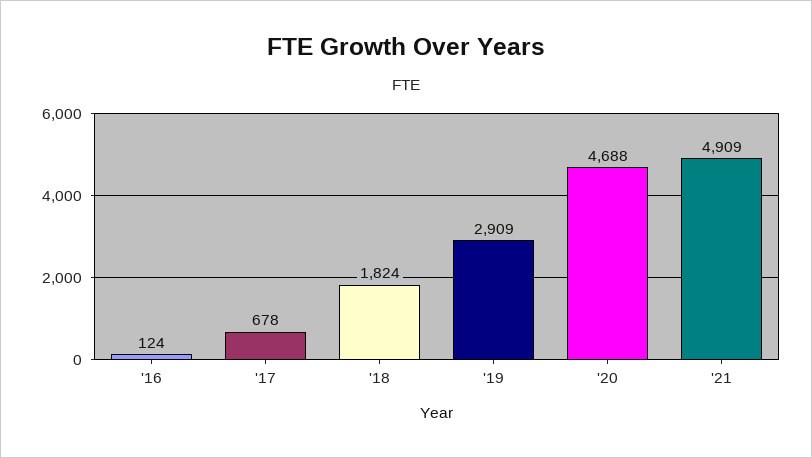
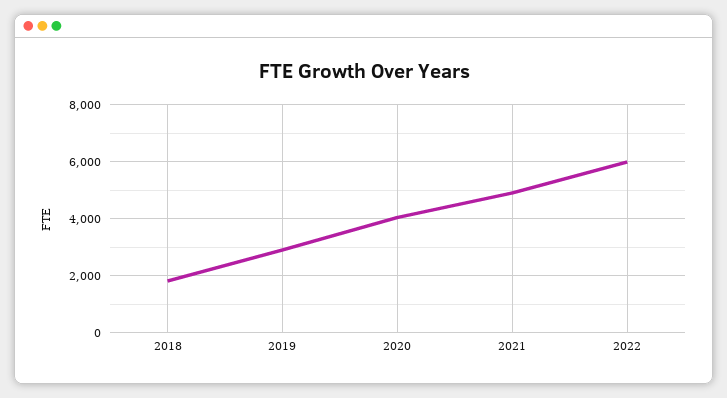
'16: 124 -> none
'17: 678 -> none
'20: 4688 -> 4000
2022: none -> 6000

